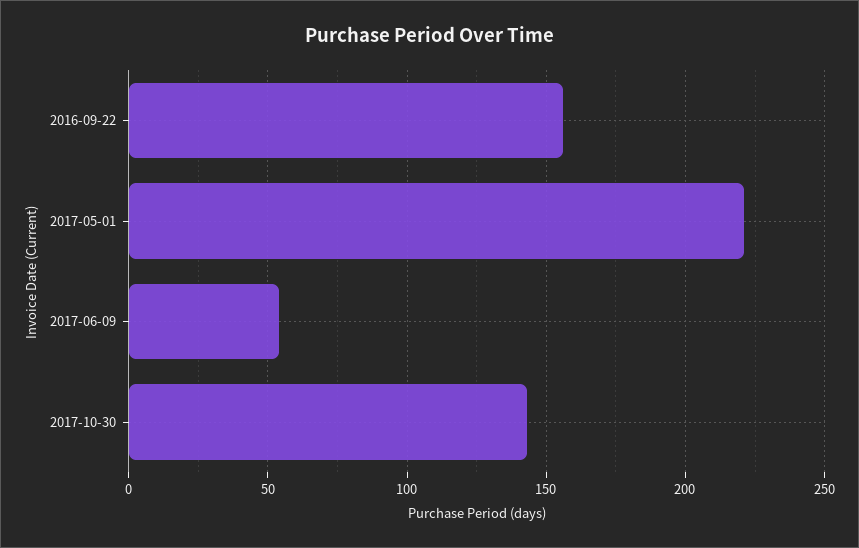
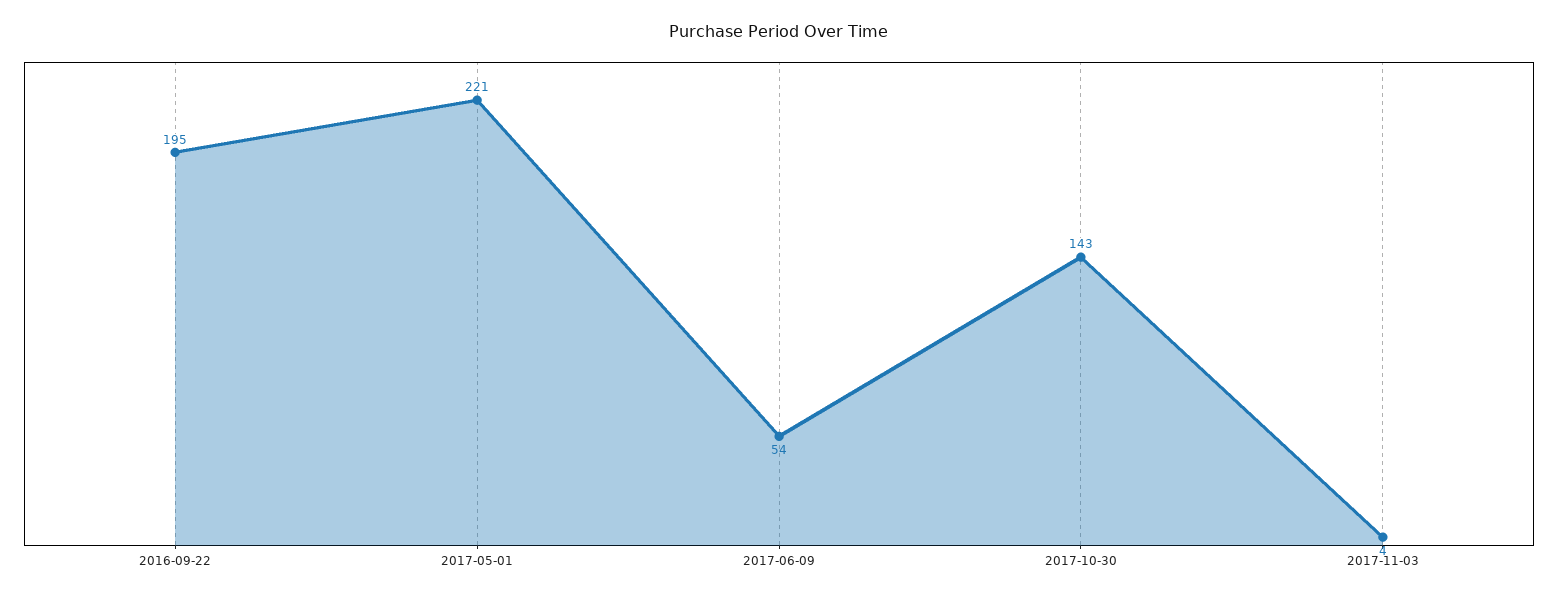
2016-09-22: 155 -> 195
2017-11-03: none -> 4

